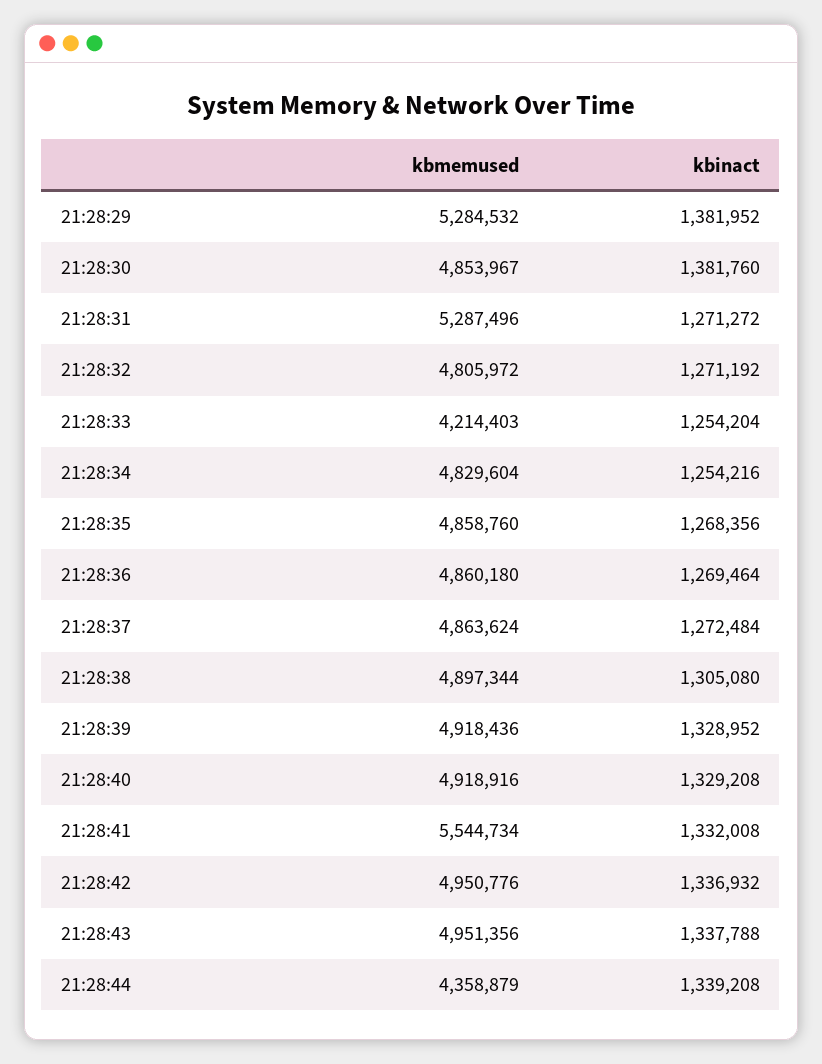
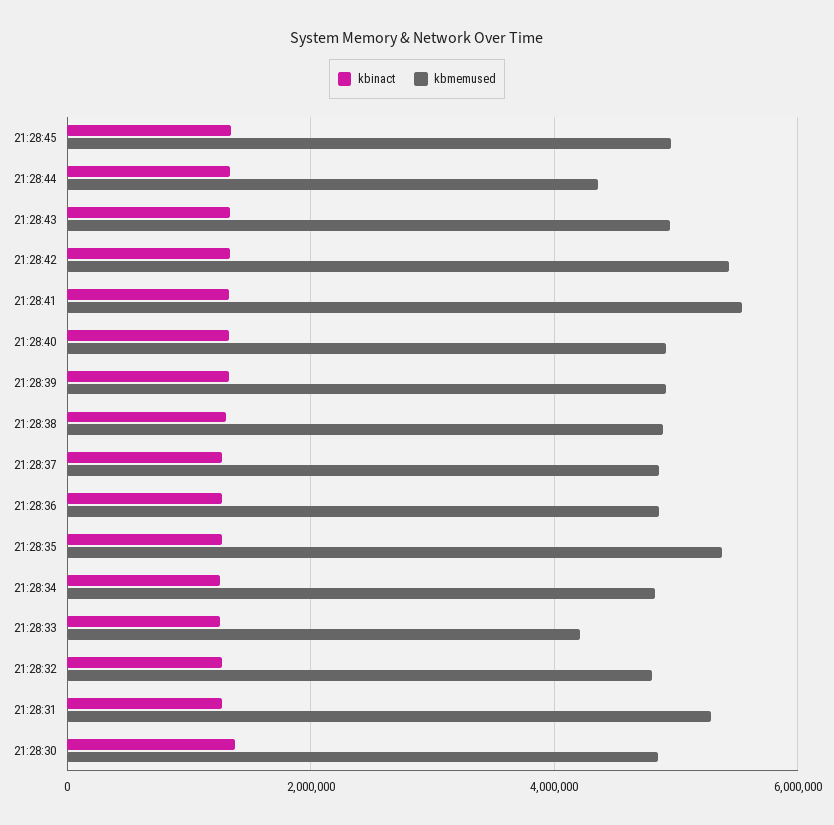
kbmemused, 21:28:29: 5284532 -> none
kbinact, 21:28:29: 1381952 -> none
kbmemused, 21:28:35: 4858760 -> 5400000
kbmemused, 21:28:42: 4950776 -> 5400000
kbinact, 21:28:45: none -> 1400000
kbmemused, 21:28:45: none -> 5000000

